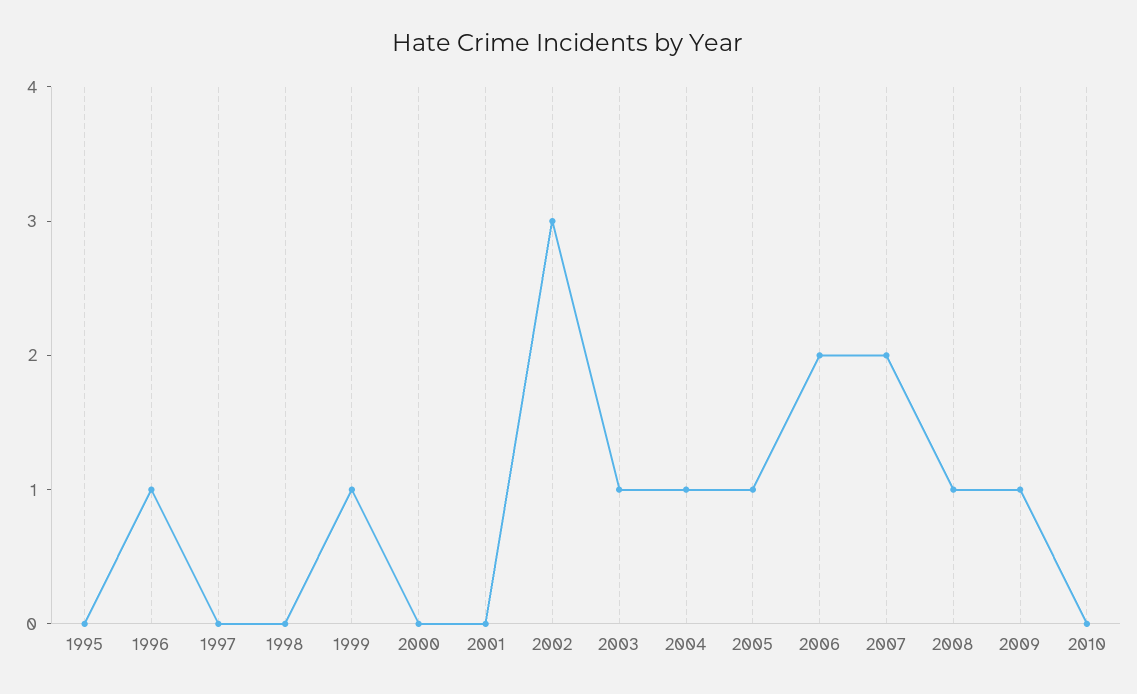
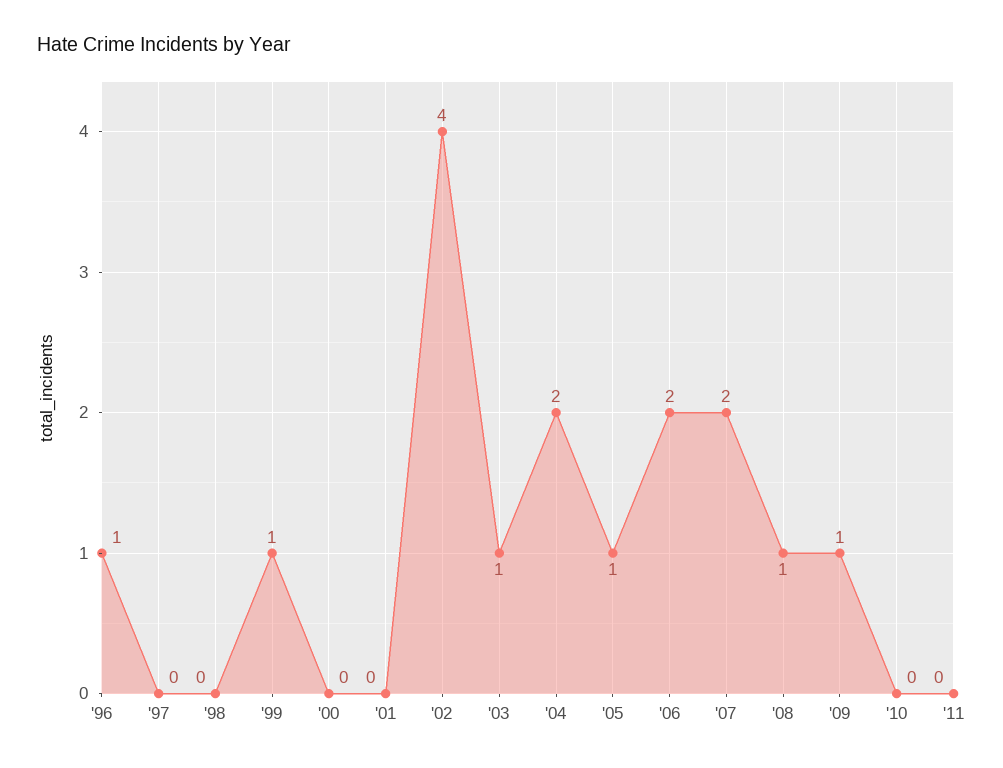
1995: 0 -> none
2002: 3 -> 4
2004: 1 -> 2
'11: none -> 0

